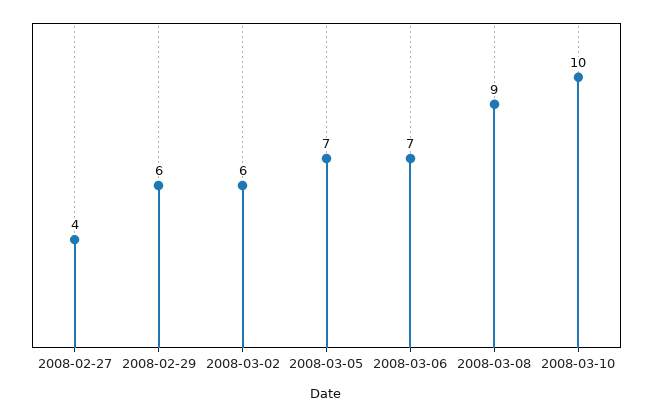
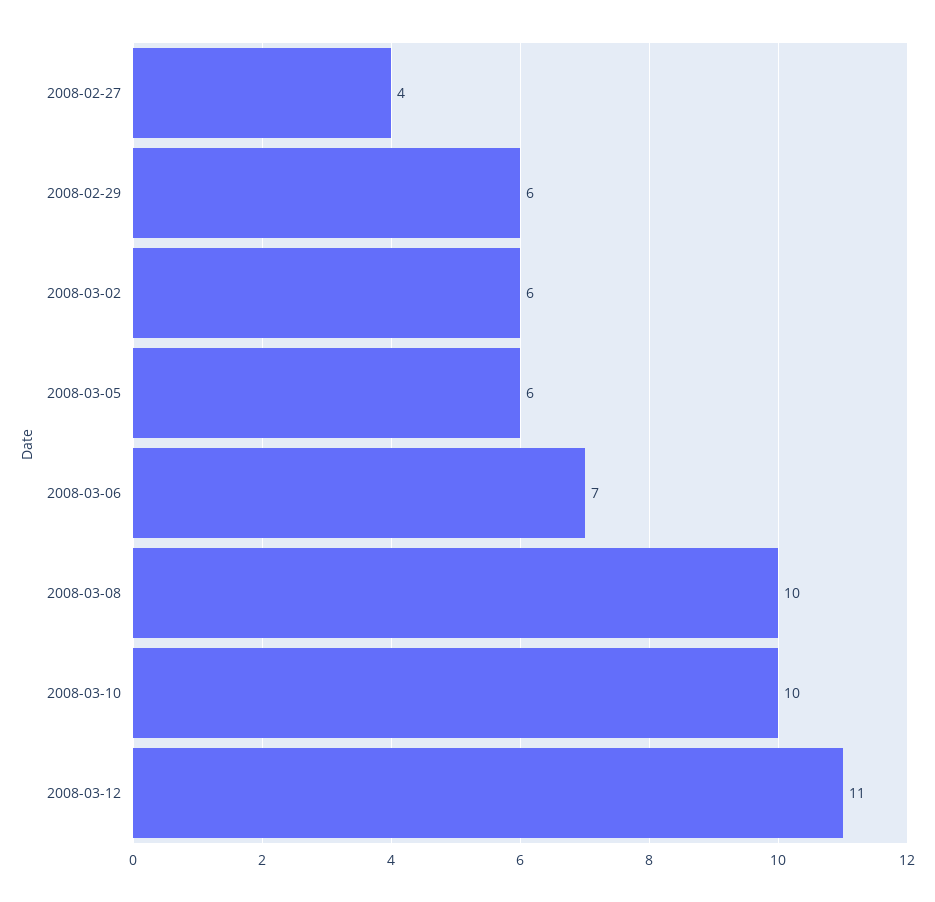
2008-03-05: 7 -> 6
2008-03-08: 9 -> 10
2008-03-12: none -> 11

